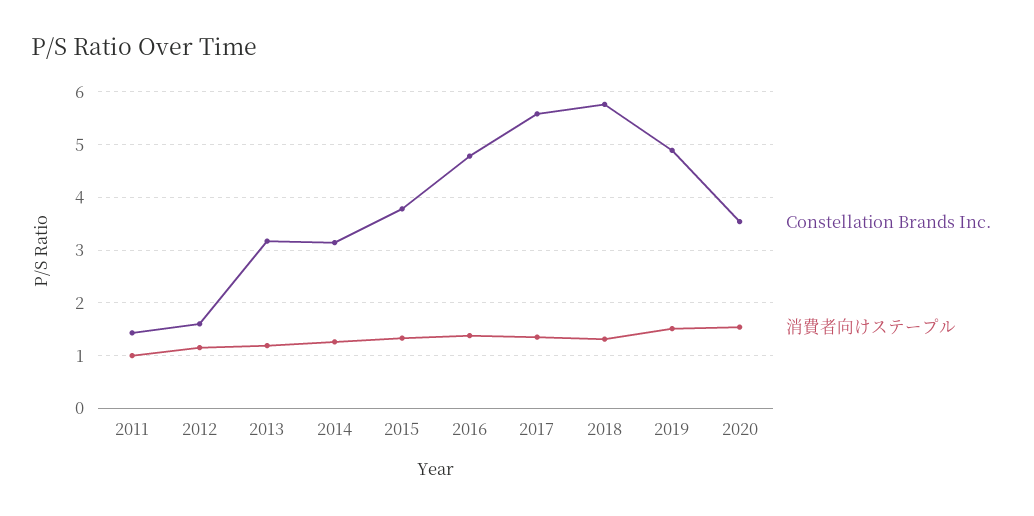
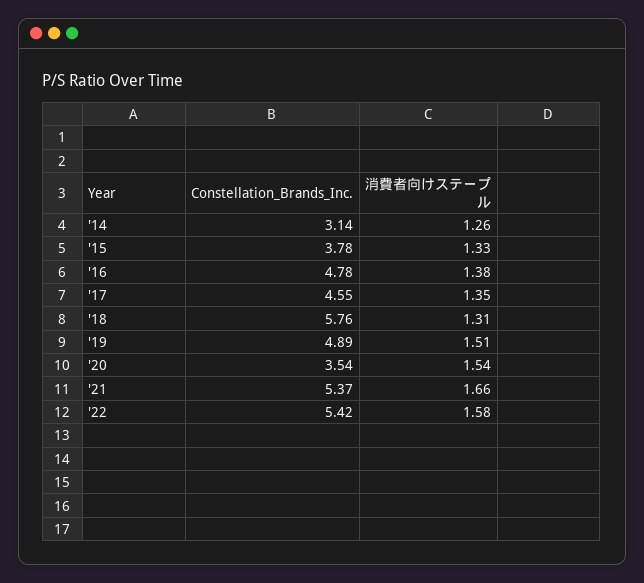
Constellation Brands Inc., 2011: 1.4 -> none
消費者向けステープル, 2011: 1 -> none
Constellation Brands Inc., 2012: 1.6 -> none
消費者向けステープル, 2012: 1.2 -> none
Constellation Brands Inc., 2013: 3.2 -> none
消費者向けステープル, 2013: 1.2 -> none
Constellation Brands Inc., 2017: 5.6 -> 4.55
Constellation Brands Inc., '21: none -> 5.37
消費者向けステープル, '21: none -> 1.66
Constellation Brands Inc., '22: none -> 5.42
消費者向けステープル, '22: none -> 1.58

